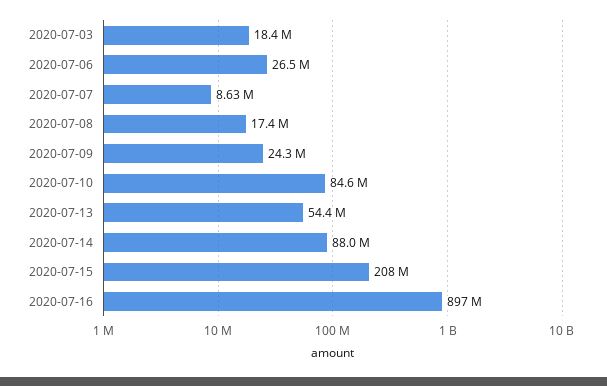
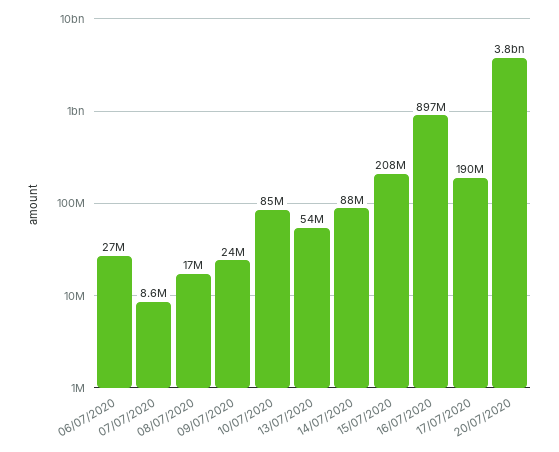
2020-07-03: 18400000 -> none
17/07/2020: none -> 190000000
20/07/2020: none -> 3800000000

